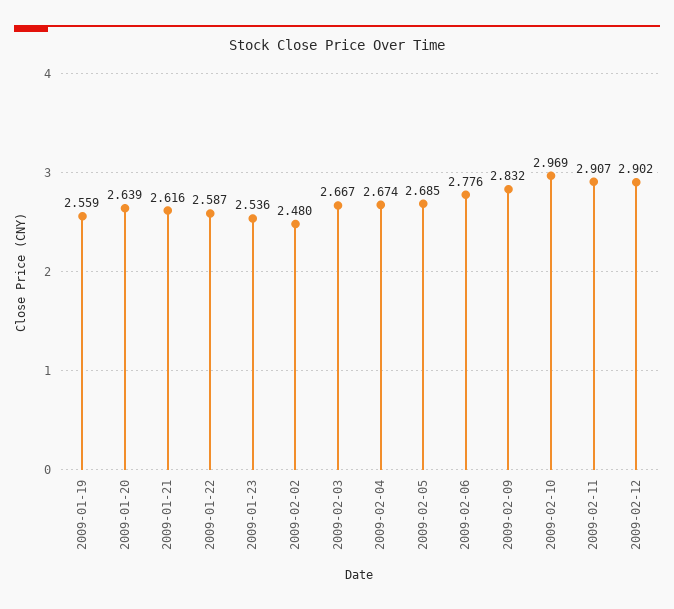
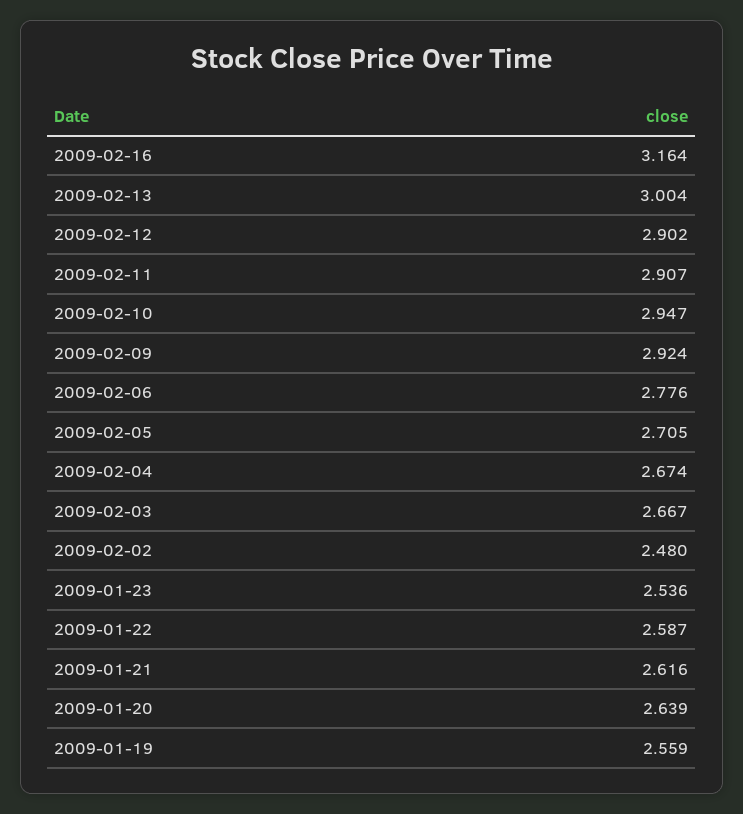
2009-02-05: 2.685 -> 2.705
2009-02-09: 2.832 -> 2.924
2009-02-10: 2.969 -> 2.947
2009-02-16: none -> 3.164
2009-02-13: none -> 3.004

